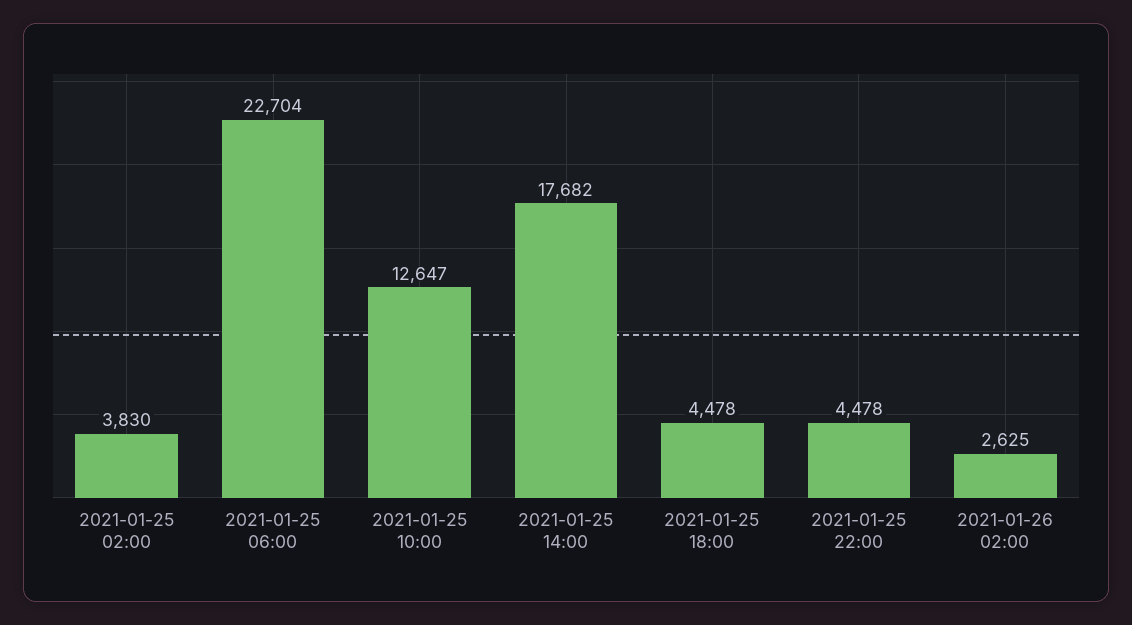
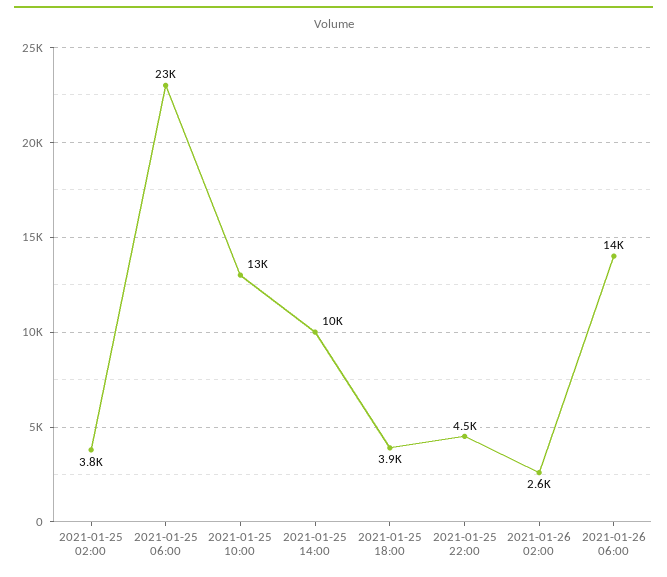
2021-01-25 14:00: 17682 -> 10000
2021-01-25 18:00: 4478 -> 3900
2021-01-26 06:00: none -> 14000

